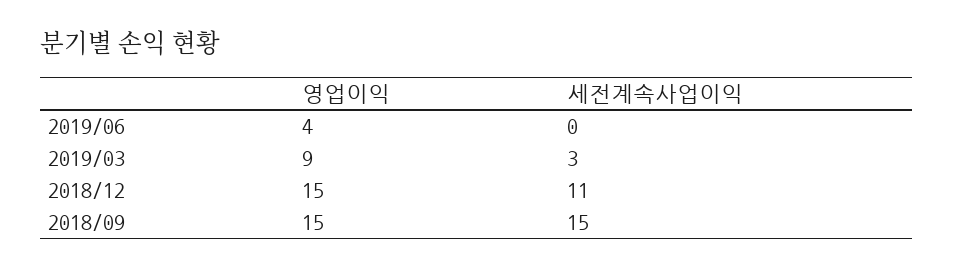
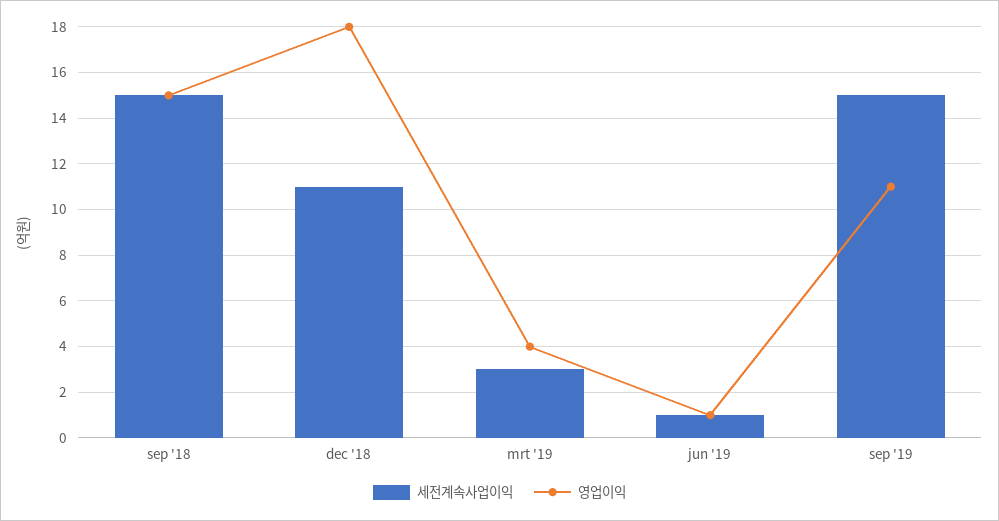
영업이익, 2019/06: 4 -> 1
세전계속사업이익, 2019/06: 0 -> 1
영업이익, 2019/03: 9 -> 4
영업이익, 2018/12: 15 -> 18
세전계속사업이익, sep '19: none -> 15
영업이익, sep '19: none -> 11

